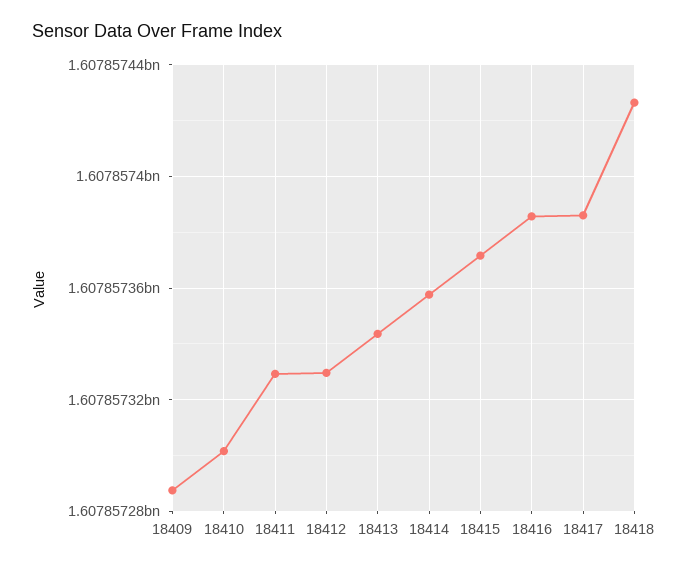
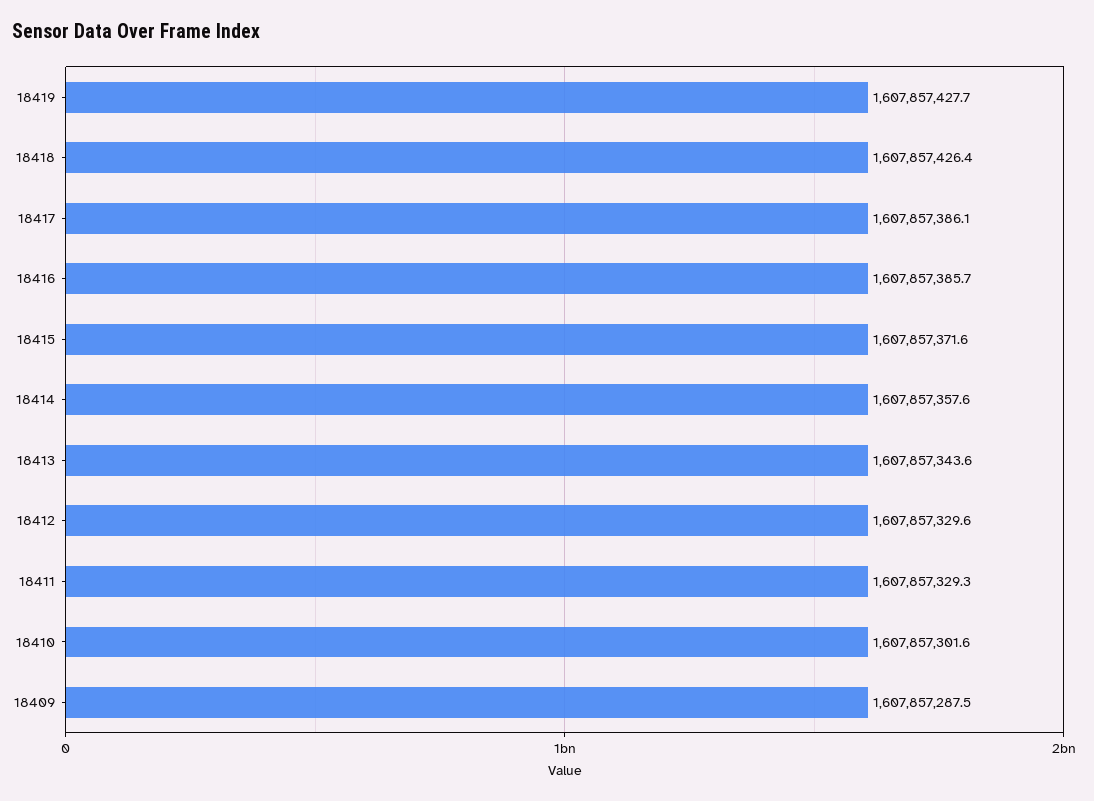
18419: none -> 1607857427.7

